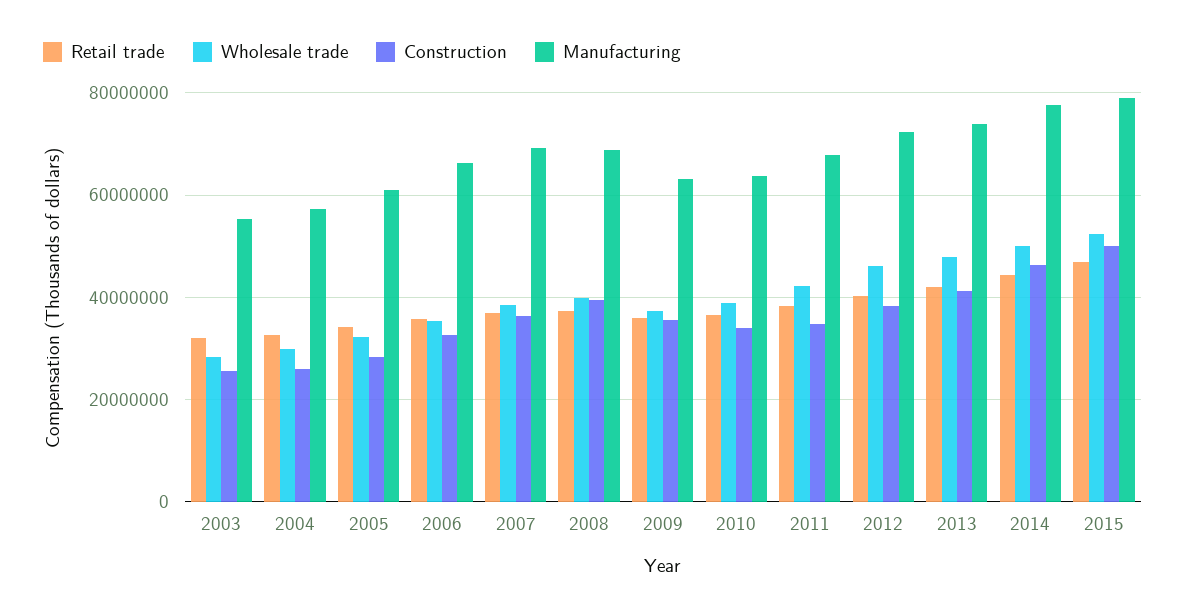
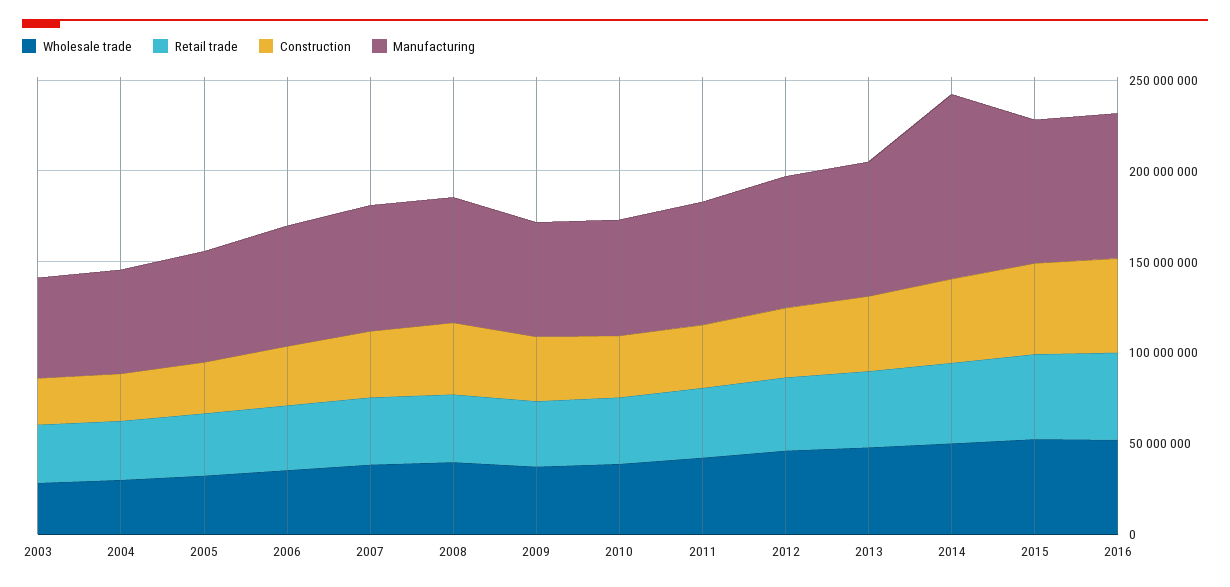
Manufacturing, 2014: 78000000 -> 100000000
Wholesale trade, 2016: none -> 50000000
Retail trade, 2016: none -> 50000000
Construction, 2016: none -> 50000000
Manufacturing, 2016: none -> 80000000

